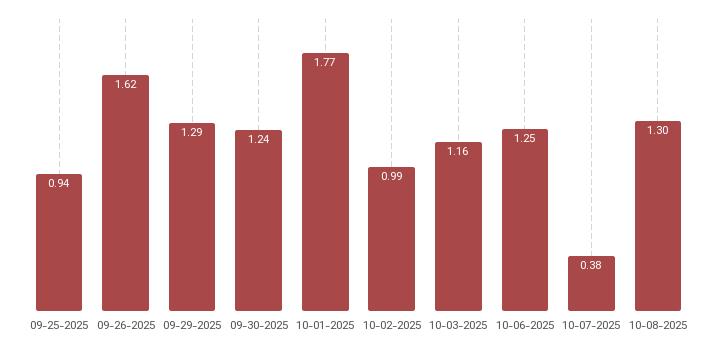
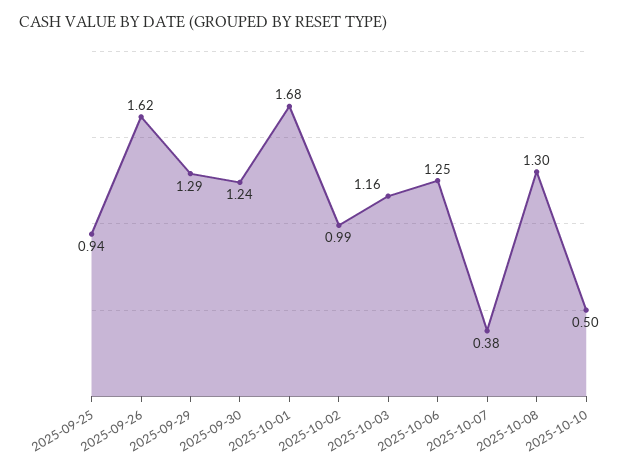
10-01-2025: 1.77 -> 1.68
2025-10-10: none -> 0.5

